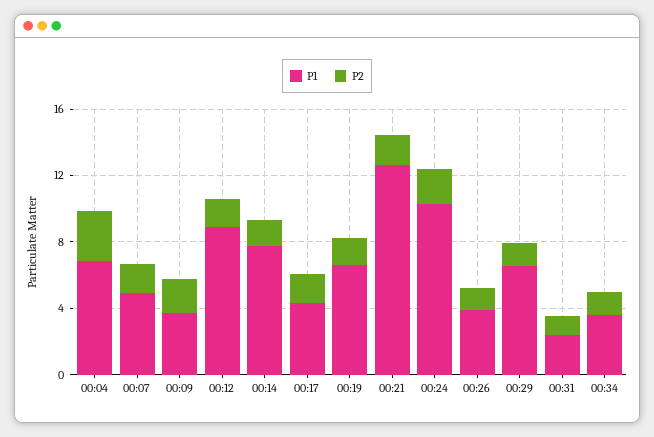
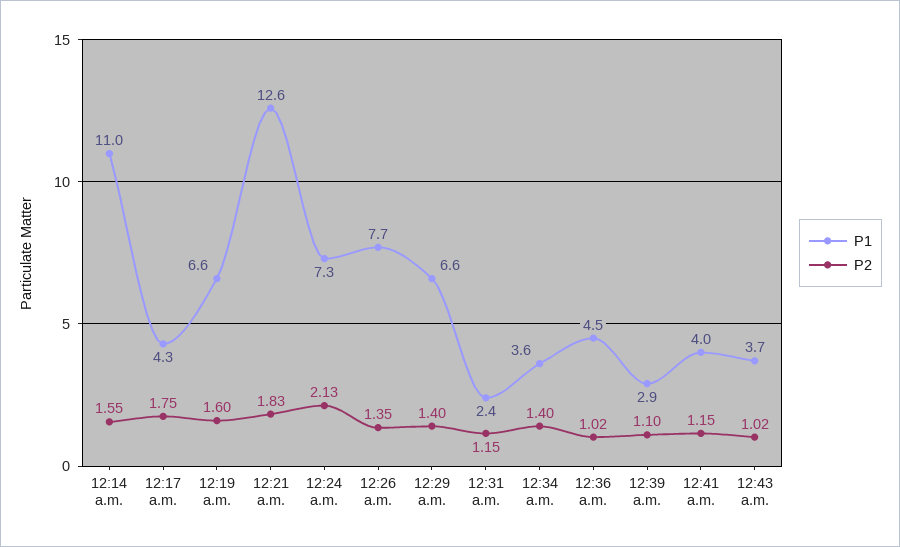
P1, 00:04: 7 -> none
P2, 00:04: 3 -> none
P1, 00:07: 5 -> none
P2, 00:07: 2 -> none
P1, 00:09: 4 -> none
P2, 00:09: 2 -> none
P1, 00:12: 9 -> none
P2, 00:12: 2 -> none
P1, 00:14: 8 -> 11
P1, 00:24: 10 -> 7.3
P1, 00:26: 4 -> 7.7
P1, 12:36 a.m.: none -> 4.5
P2, 12:36 a.m.: none -> 1.02
P1, 12:39 a.m.: none -> 2.9
P2, 12:39 a.m.: none -> 1.1
P1, 12:41 a.m.: none -> 4
P2, 12:41 a.m.: none -> 1.15
P1, 12:43 a.m.: none -> 3.7
P2, 12:43 a.m.: none -> 1.02

